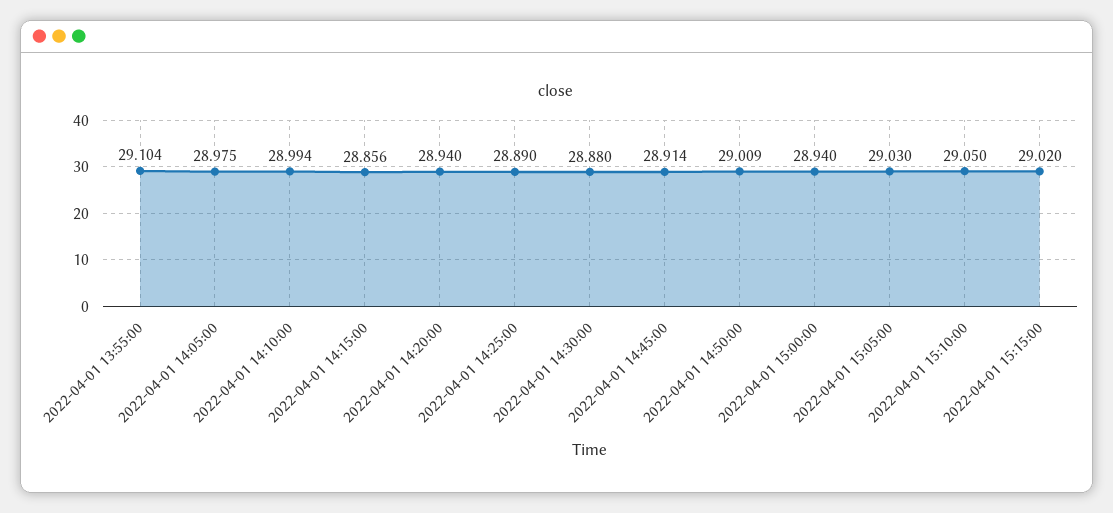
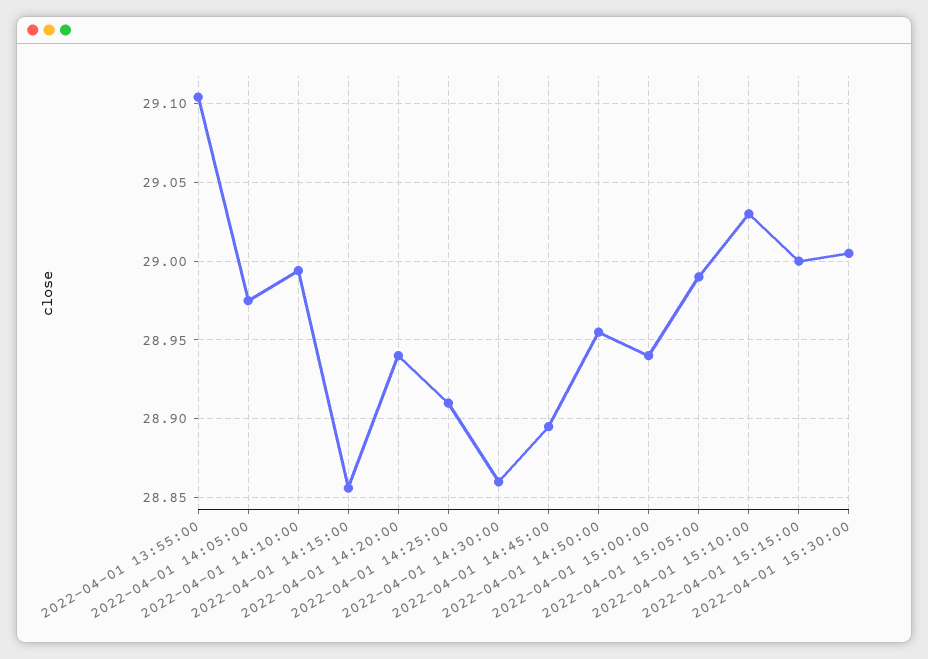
2022-04-01 14:25:00: 28.89 -> 28.91
2022-04-01 14:30:00: 28.88 -> 28.86
2022-04-01 14:45:00: 28.914 -> 28.895
2022-04-01 14:50:00: 29.009 -> 28.955
2022-04-01 15:05:00: 29.03 -> 28.99
2022-04-01 15:10:00: 29.05 -> 29.03
2022-04-01 15:15:00: 29.02 -> 29
2022-04-01 15:30:00: none -> 29.005

